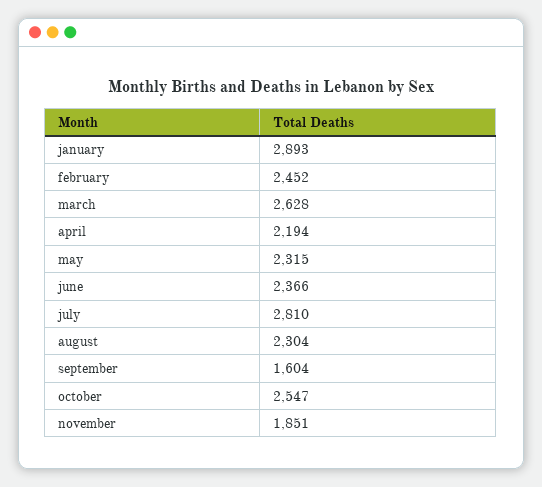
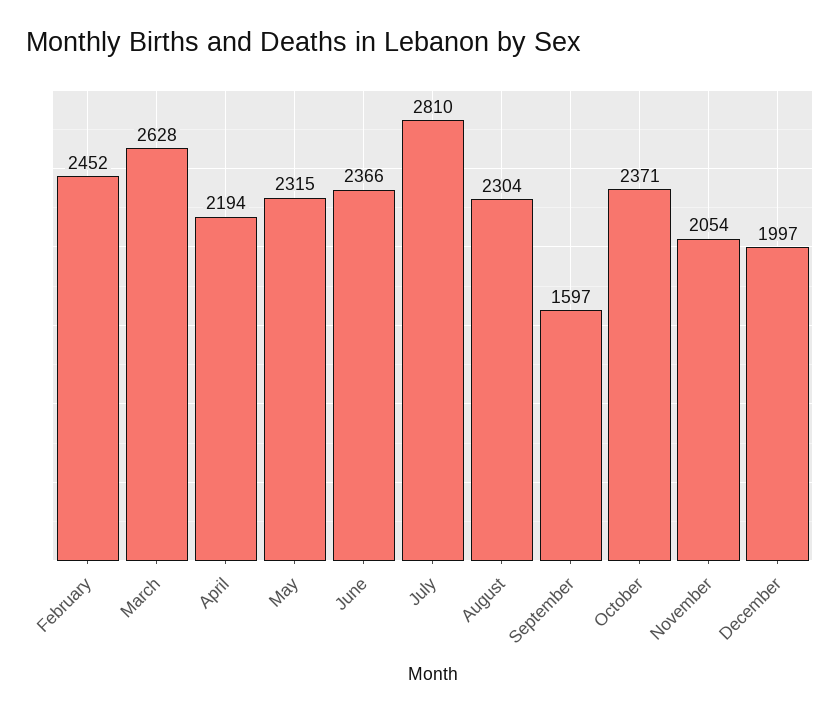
january: 2893 -> none
september: 1604 -> 1597
october: 2547 -> 2371
november: 1851 -> 2054
December: none -> 1997

